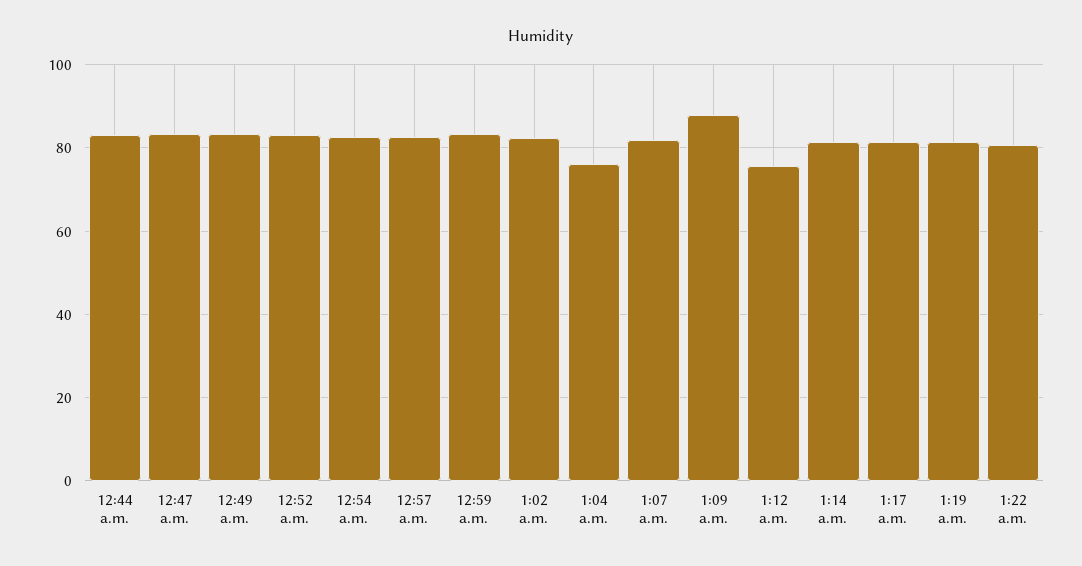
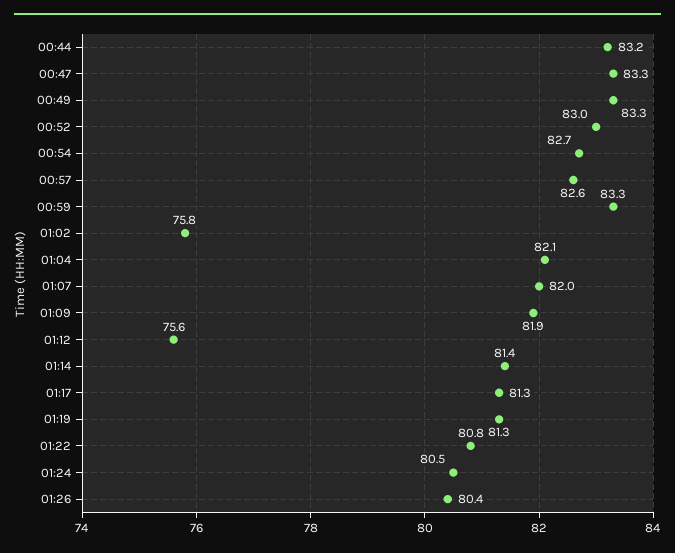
1:02 a.m.: 82 -> 75.8
1:04 a.m.: 76 -> 82.1
1:09 a.m.: 88 -> 81.9
01:24: none -> 80.5
01:26: none -> 80.4

